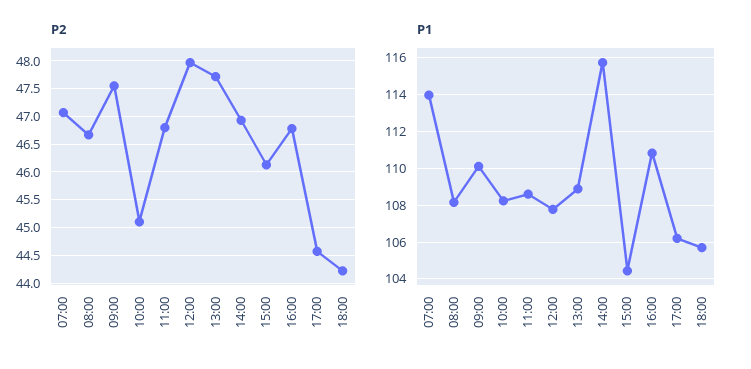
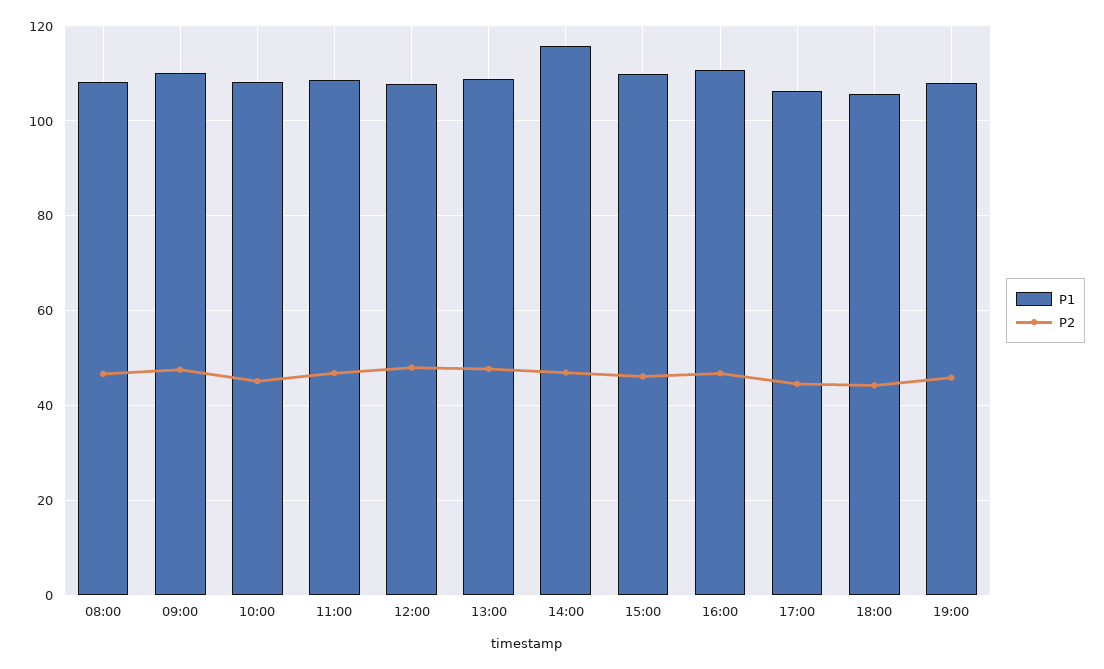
P2, 07:00: 47 -> none
P1, 07:00: 114 -> none
P1, 15:00: 104.5 -> 110
P1, 19:00: none -> 108
P2, 19:00: none -> 46

